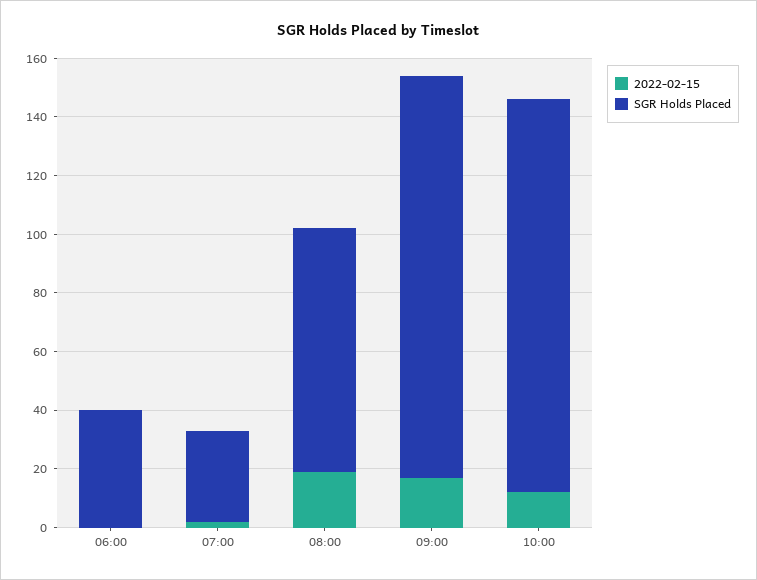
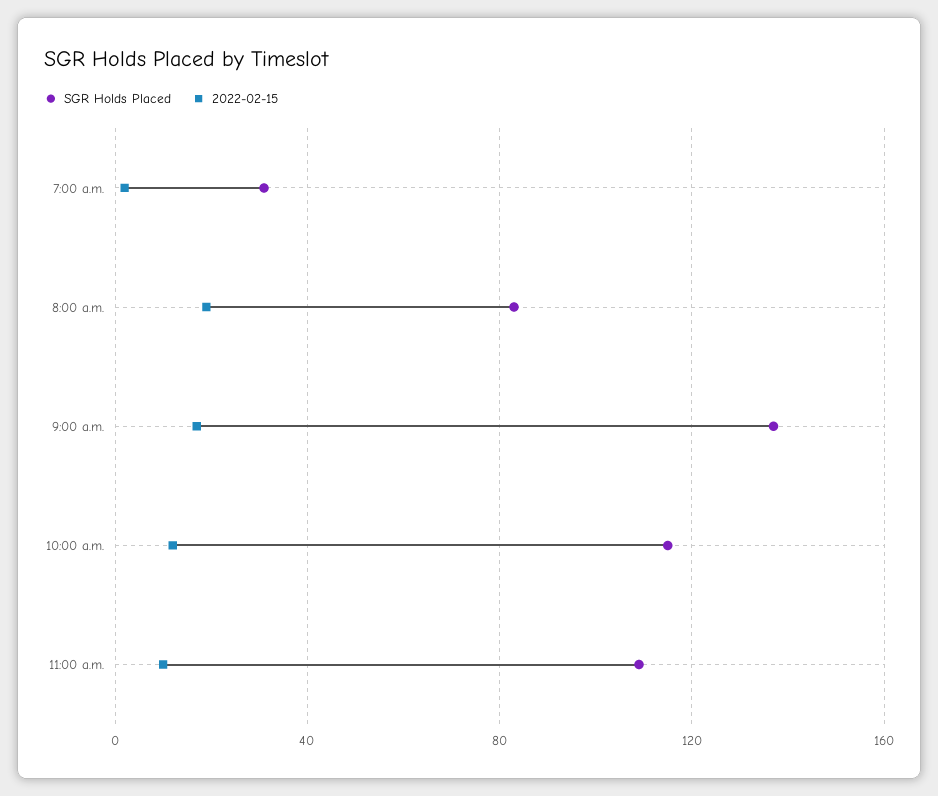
2022-02-15, 06:00: 0 -> none
SGR Holds Placed, 06:00: 40 -> none
SGR Holds Placed, 10:00: 135 -> 115
SGR Holds Placed, 11:00 a.m.: none -> 110
2022-02-15, 11:00 a.m.: none -> 10

